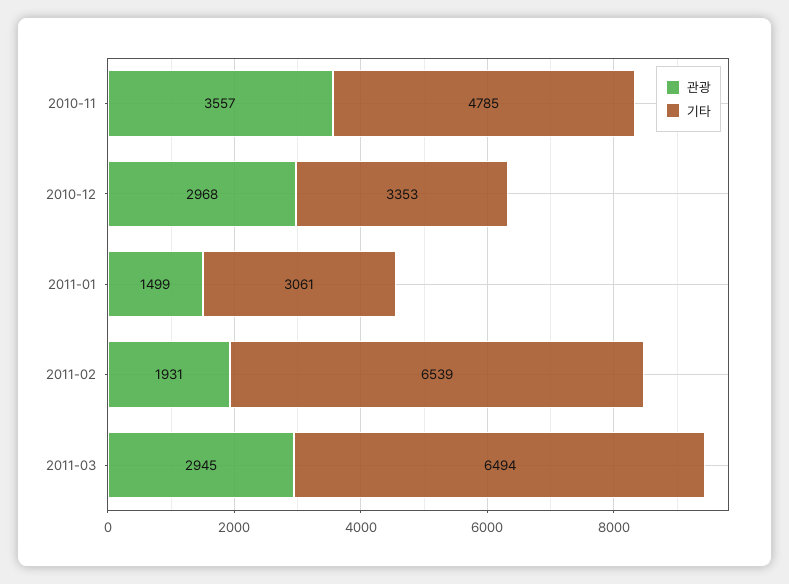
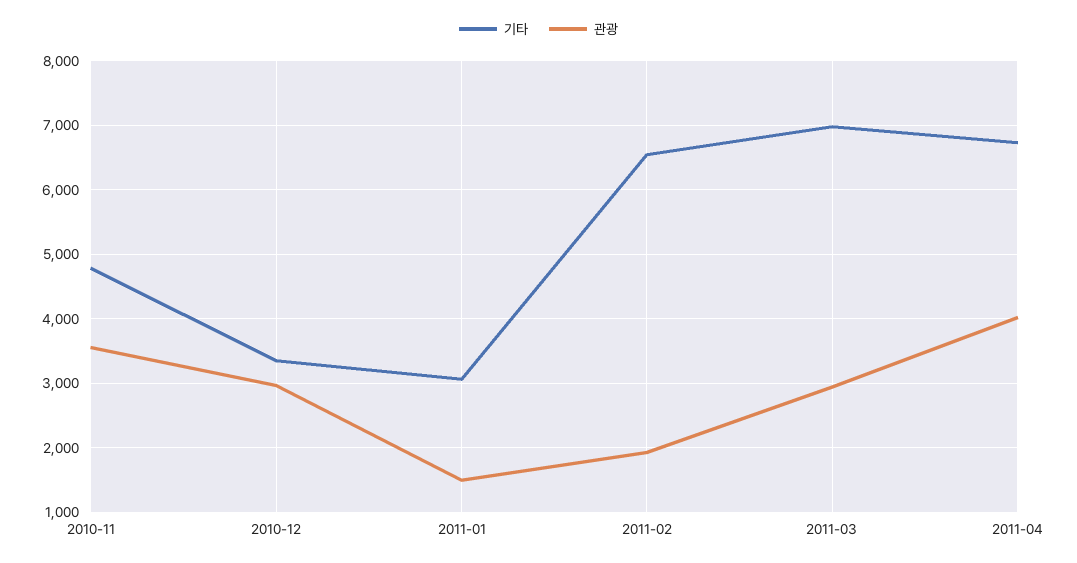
기타, 2011-03: 6494 -> 7000
기타, 2011-04: none -> 6700
관광, 2011-04: none -> 4000

